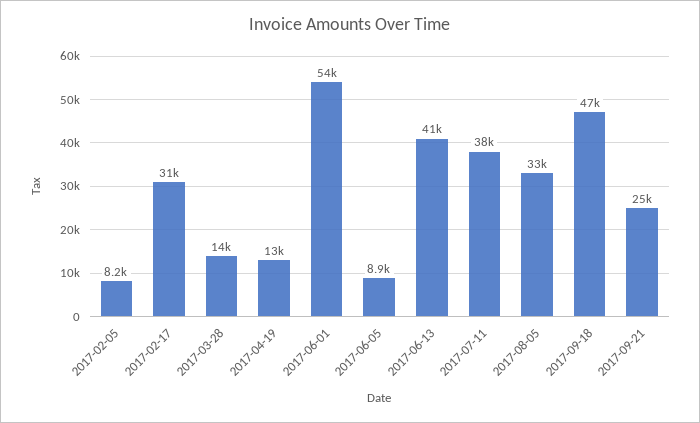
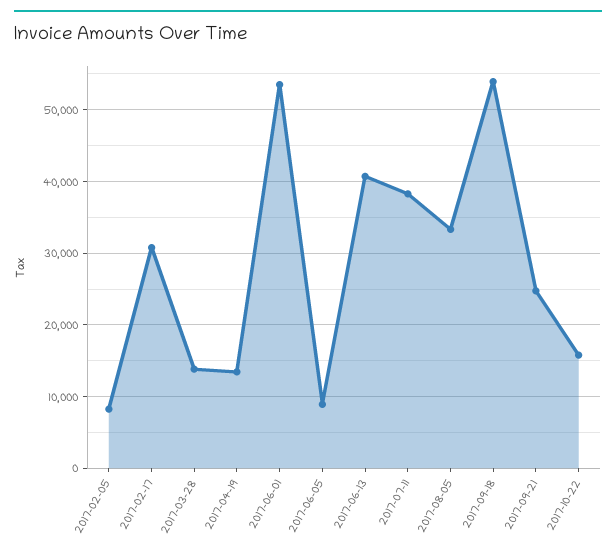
2017-09-18: 47000 -> 54000
2017-10-22: none -> 16000

